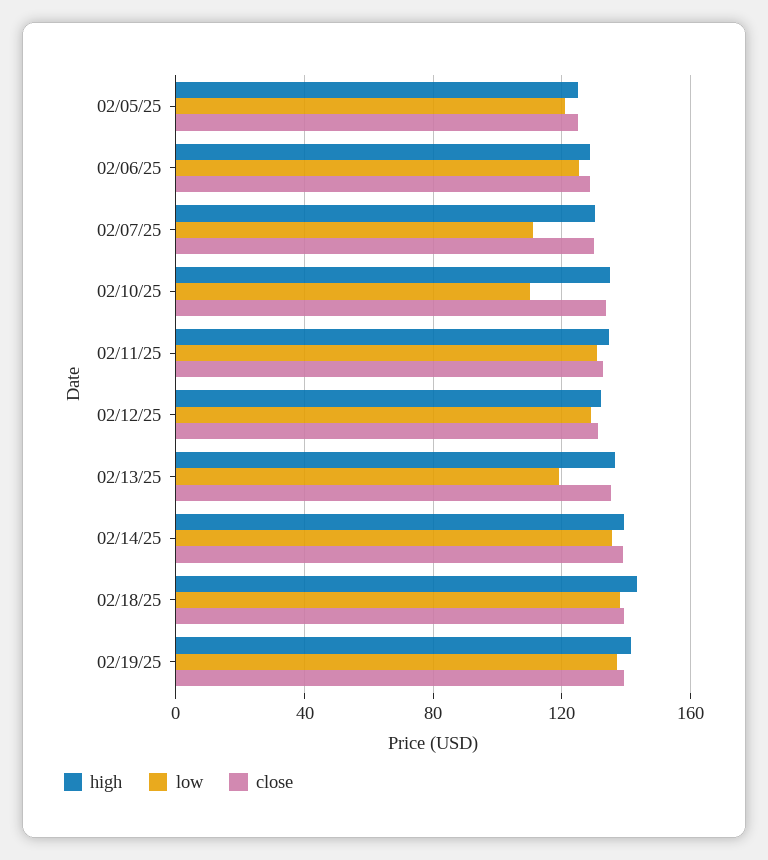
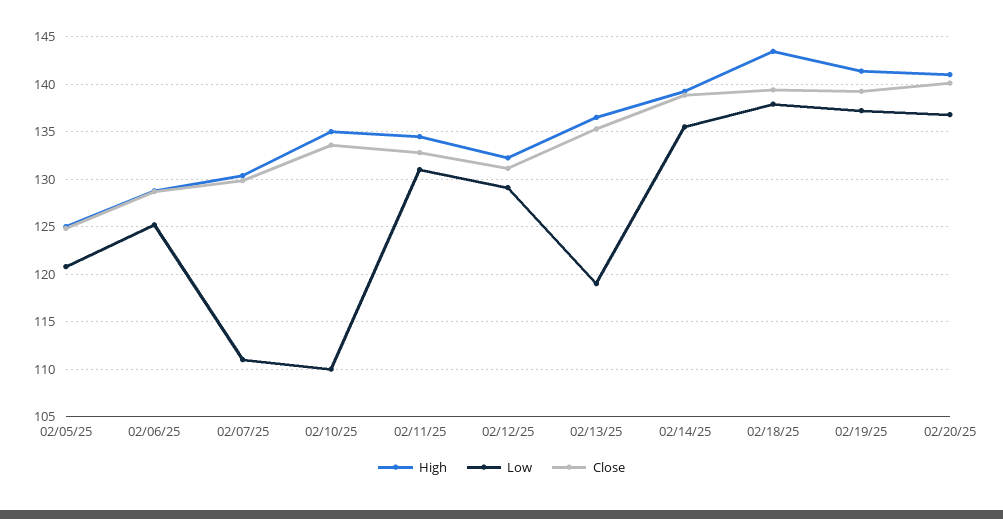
high, 02/20/25: none -> 141
low, 02/20/25: none -> 137
close, 02/20/25: none -> 140

